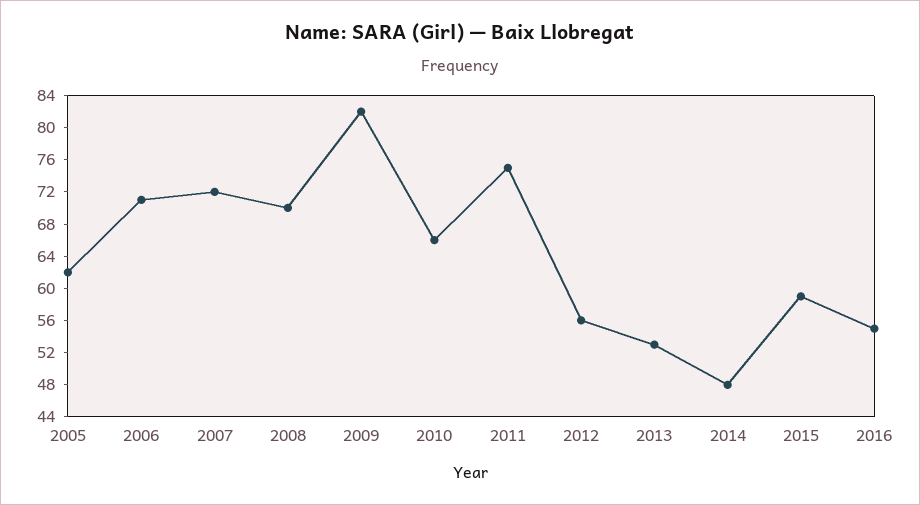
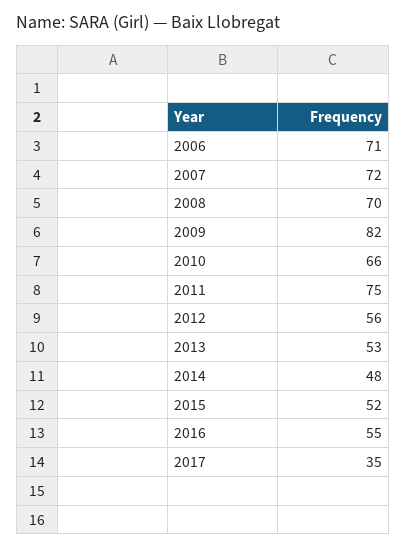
2005: 62 -> none
2015: 59 -> 52
2017: none -> 35

